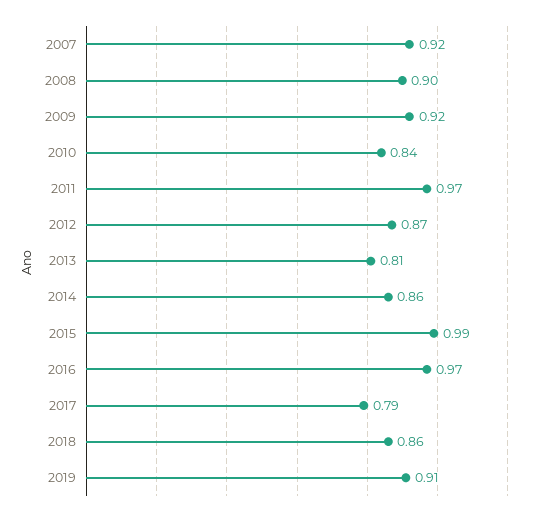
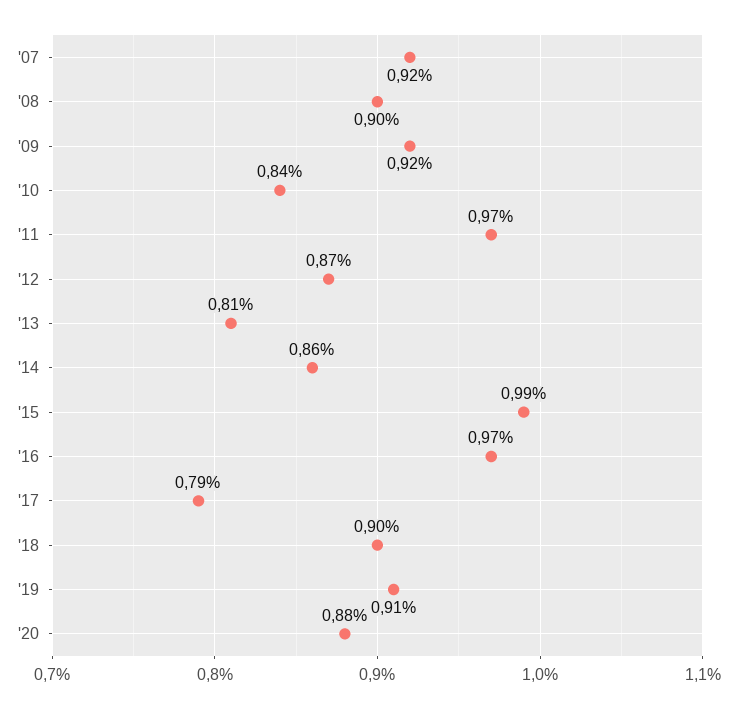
2018: 0.86 -> 0.9
'20: none -> 0.88

